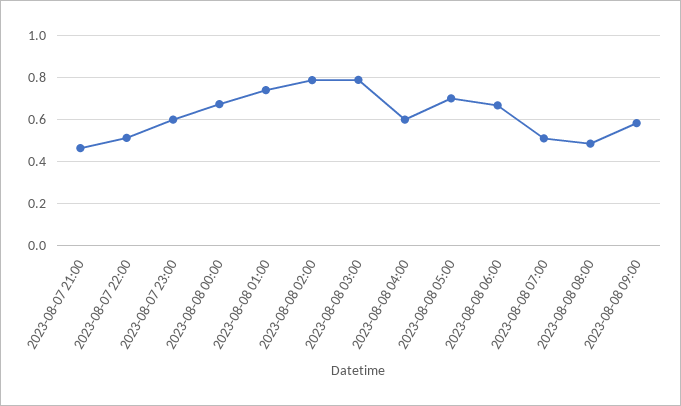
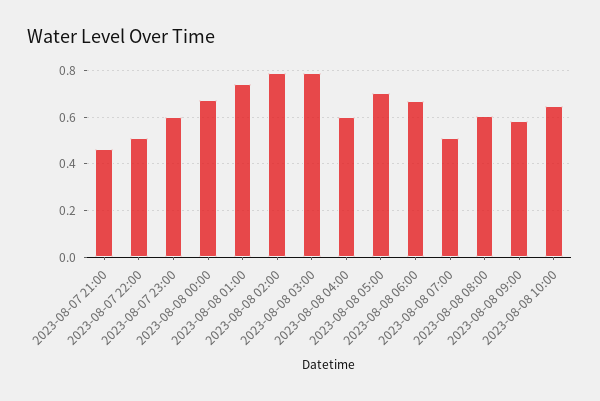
2023-08-08 08:00: 0.5 -> 0.6
2023-08-08 10:00: none -> 0.65

